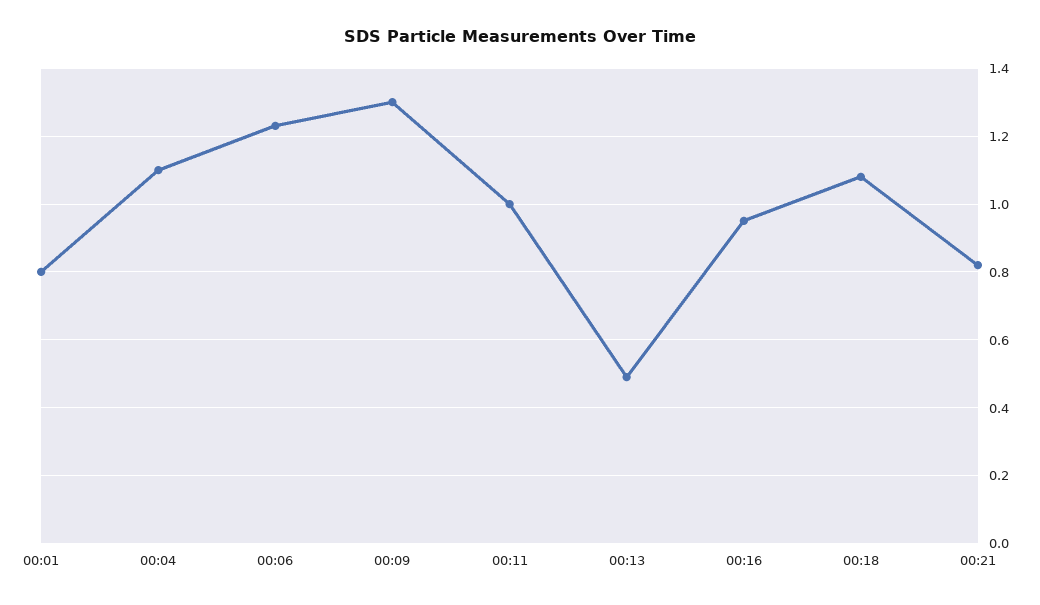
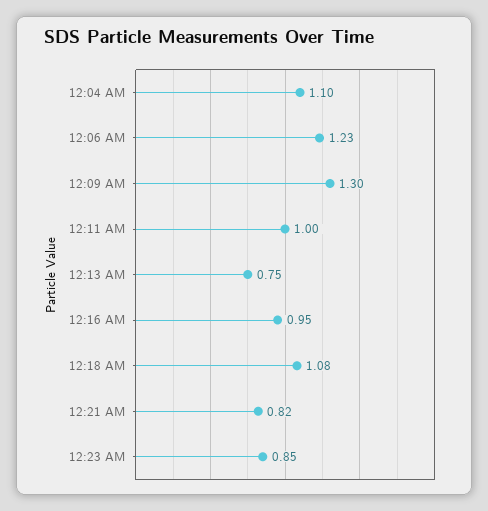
00:01: 0.8 -> none
00:13: 0.5 -> 0.75
12:23 AM: none -> 0.85

